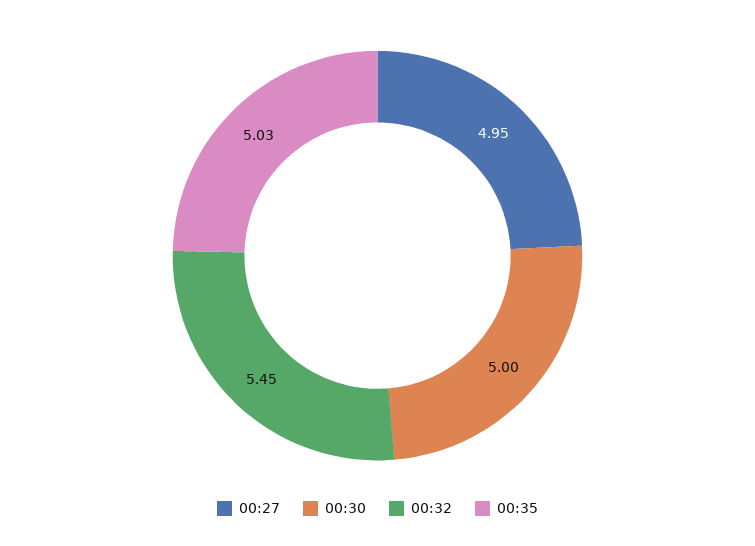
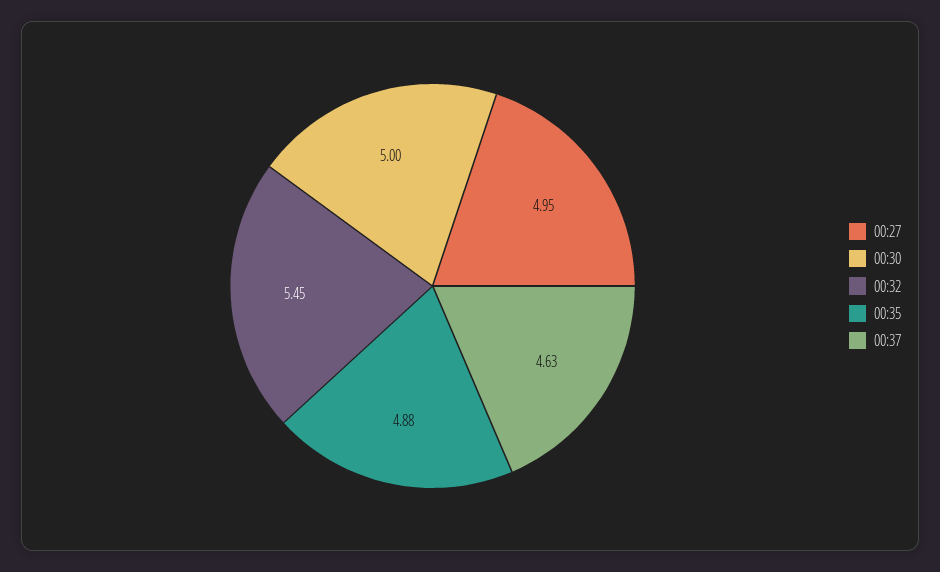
00:35: 5.03 -> 4.88
00:37: none -> 4.63

